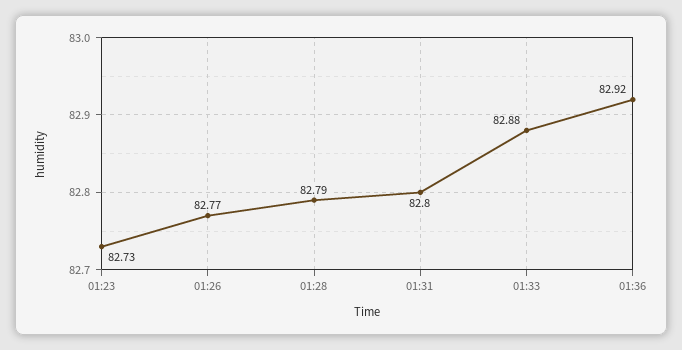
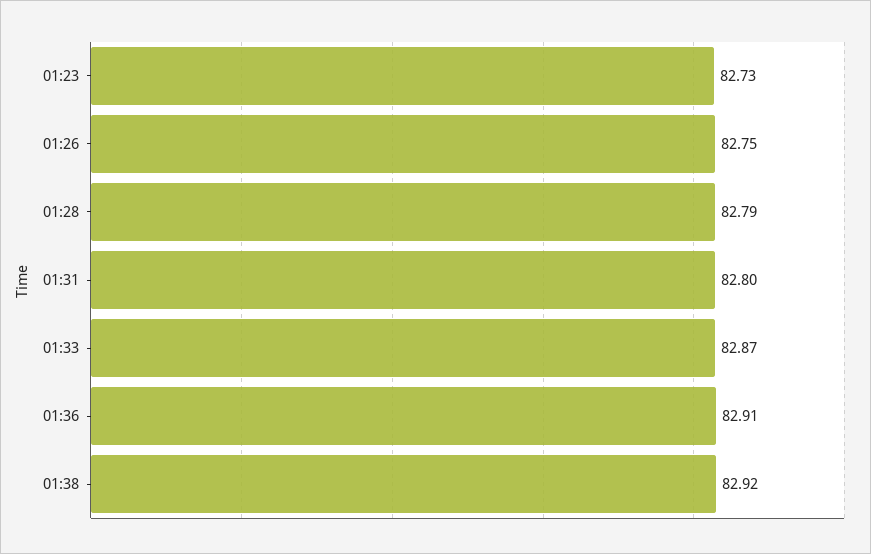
01:26: 82.77 -> 82.75
01:33: 82.88 -> 82.87
01:36: 82.92 -> 82.91
01:38: none -> 82.92

